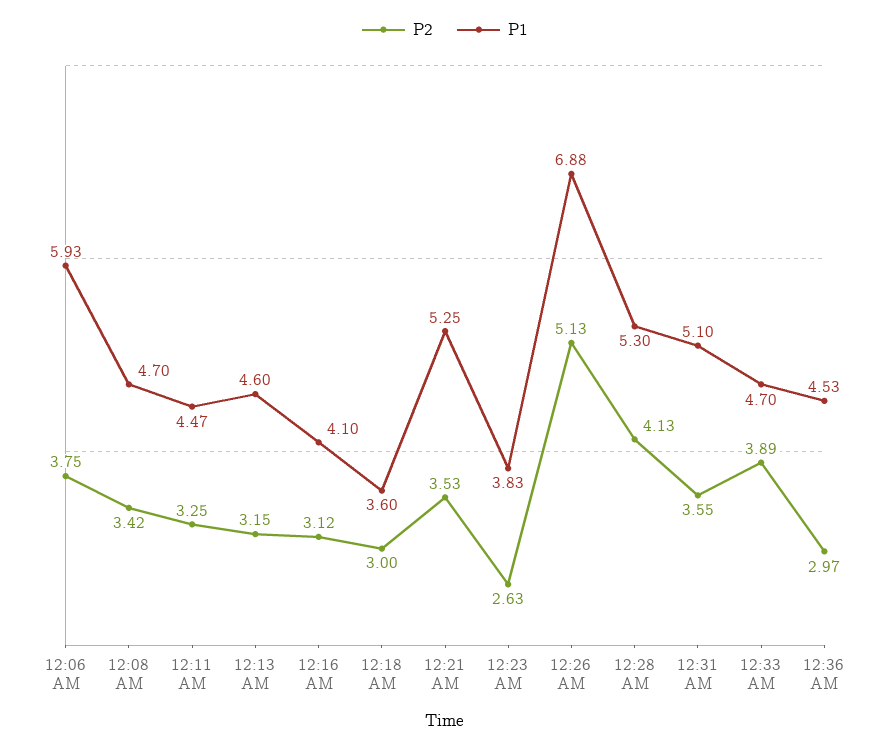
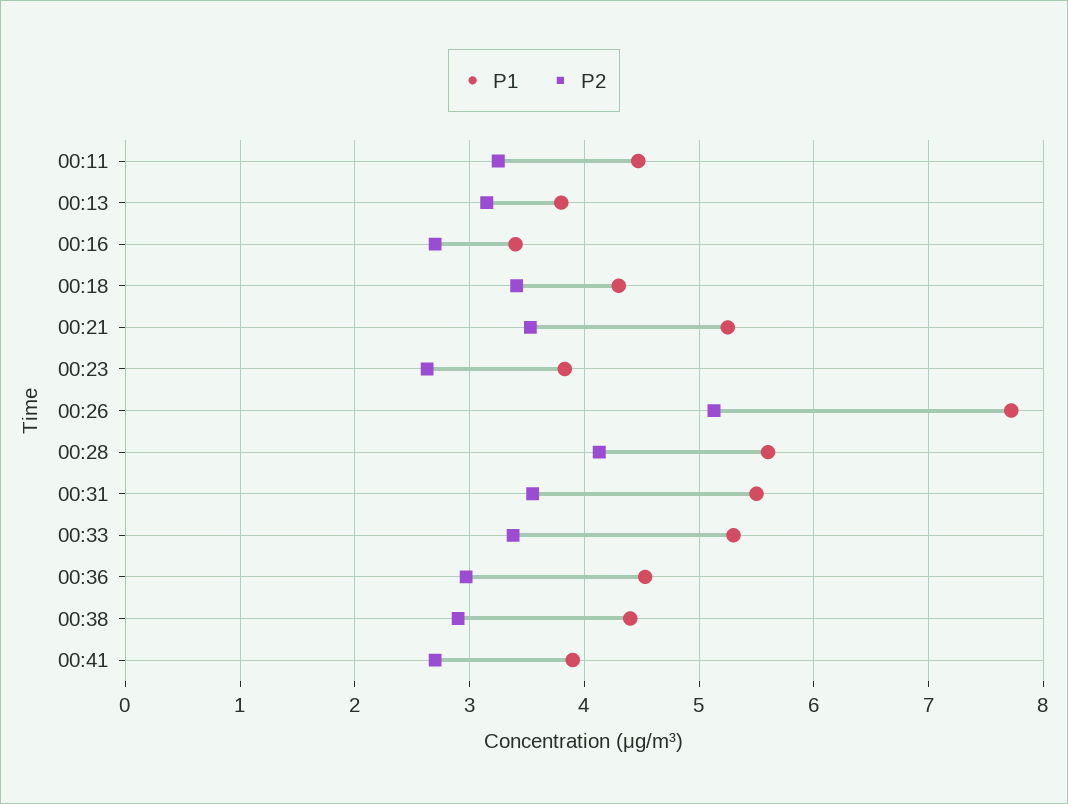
P2, 12:06 AM: 3.75 -> none
P1, 12:06 AM: 5.93 -> none
P2, 12:08 AM: 3.42 -> none
P1, 12:08 AM: 4.7 -> none
P1, 12:13 AM: 4.6 -> 3.8
P2, 12:16 AM: 3.12 -> 2.7
P1, 12:16 AM: 4.1 -> 3.4
P2, 12:18 AM: 3 -> 3.4
P1, 12:18 AM: 3.6 -> 4.3
P1, 12:26 AM: 6.88 -> 7.7
P1, 12:28 AM: 5.3 -> 5.6
P1, 12:31 AM: 5.1 -> 5.5
P2, 12:33 AM: 3.89 -> 3.4
P1, 12:33 AM: 4.7 -> 5.3
P1, 00:38: none -> 4.4
P2, 00:38: none -> 2.9
P1, 00:41: none -> 3.9
P2, 00:41: none -> 2.7

